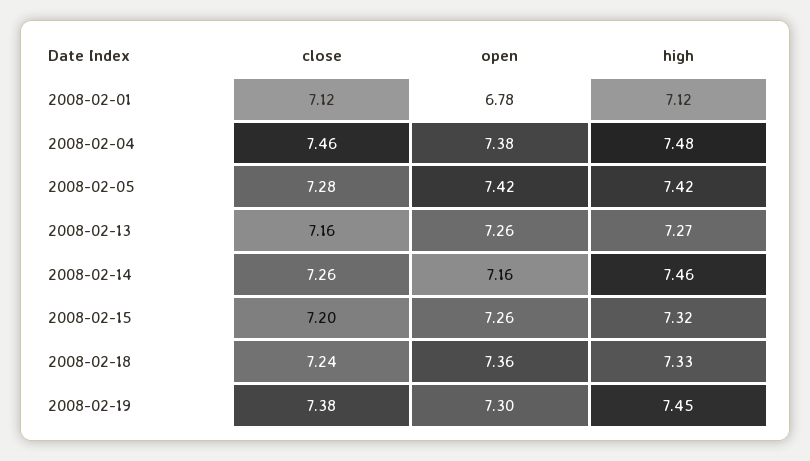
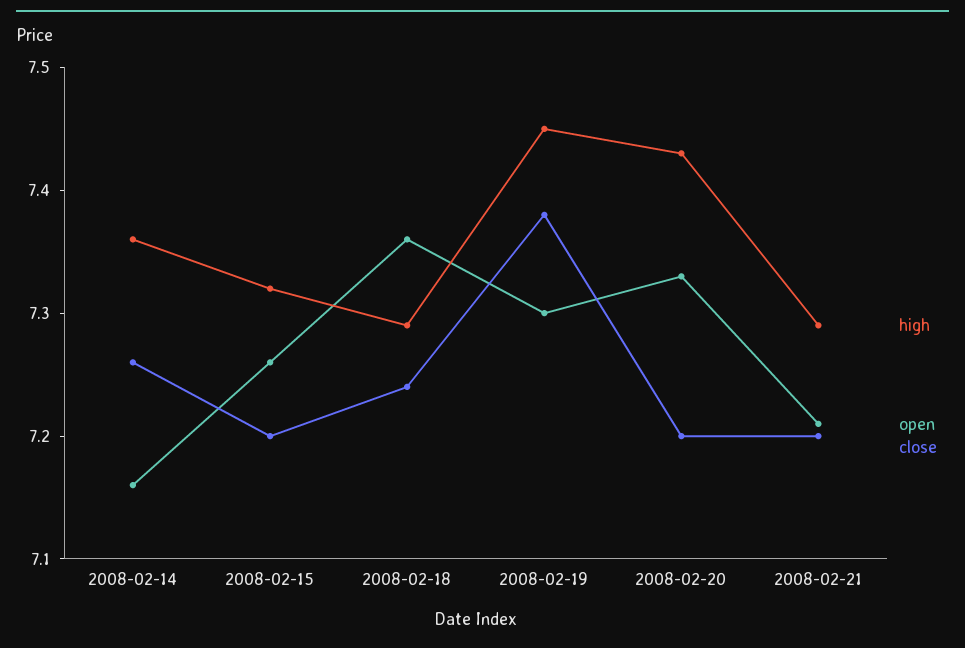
close, 2008-02-01: 7.12 -> none
open, 2008-02-01: 6.78 -> none
high, 2008-02-01: 7.12 -> none
close, 2008-02-04: 7.46 -> none
open, 2008-02-04: 7.38 -> none
high, 2008-02-04: 7.48 -> none
close, 2008-02-05: 7.28 -> none
open, 2008-02-05: 7.42 -> none
high, 2008-02-05: 7.42 -> none
close, 2008-02-13: 7.16 -> none
open, 2008-02-13: 7.26 -> none
high, 2008-02-13: 7.27 -> none
high, 2008-02-14: 7.46 -> 7.36
high, 2008-02-18: 7.33 -> 7.29
high, 2008-02-20: none -> 7.43
open, 2008-02-20: none -> 7.33
close, 2008-02-20: none -> 7.2
high, 2008-02-21: none -> 7.29
open, 2008-02-21: none -> 7.21
close, 2008-02-21: none -> 7.2

